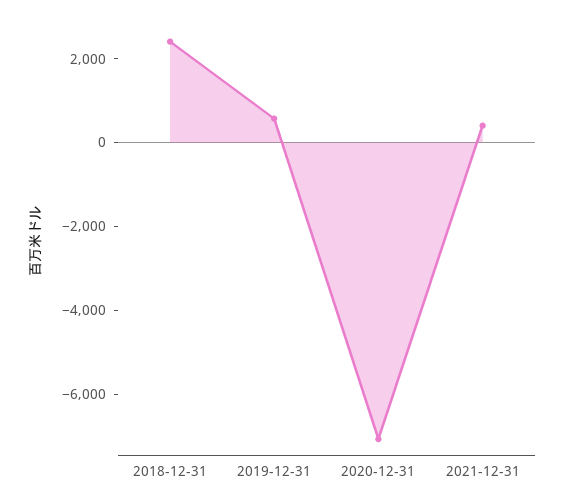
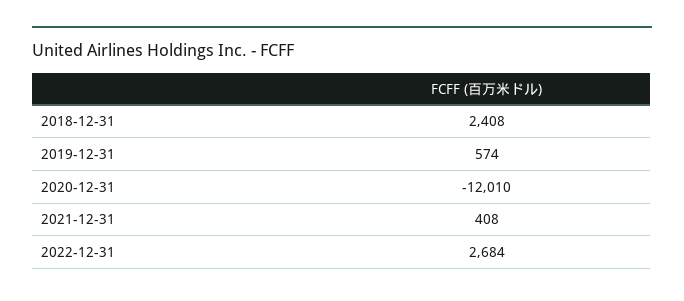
2020-12-31: -7000 -> -12010
2022-12-31: none -> 2684

